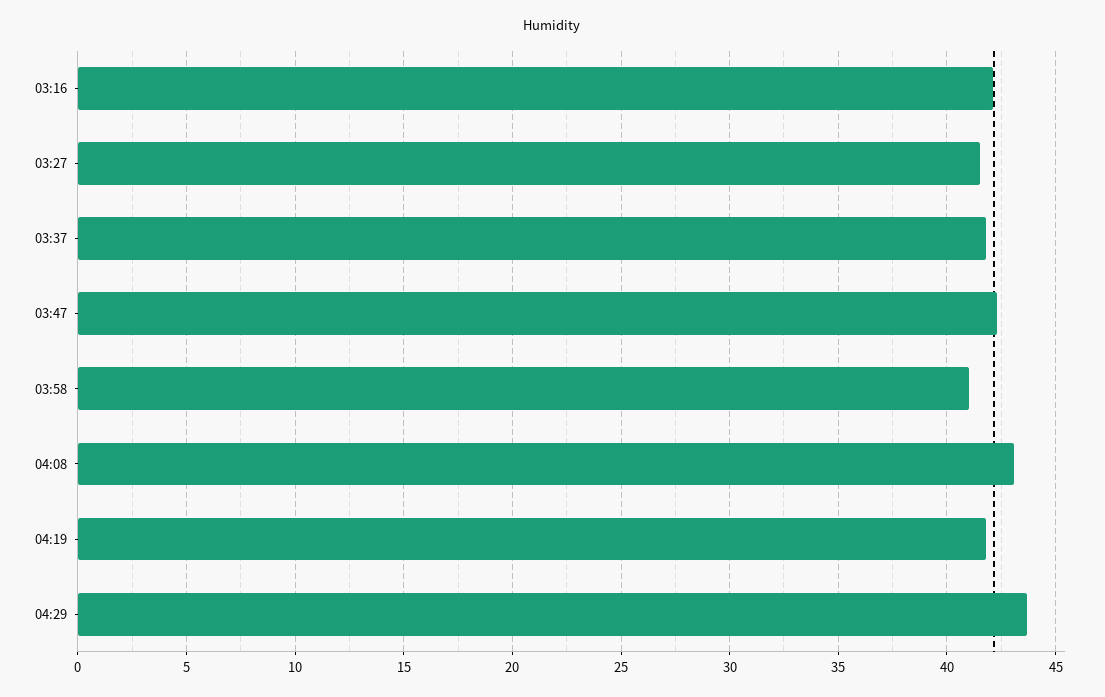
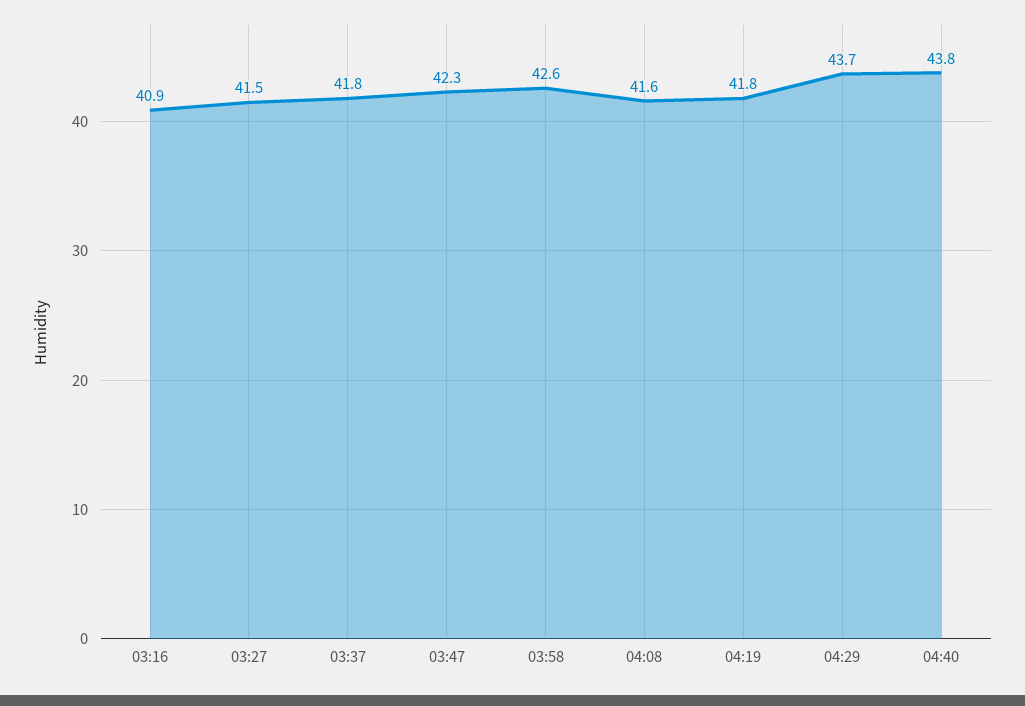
03:16: 42 -> 40.9
03:58: 41 -> 42.6
04:08: 43 -> 41.6
04:40: none -> 43.8

